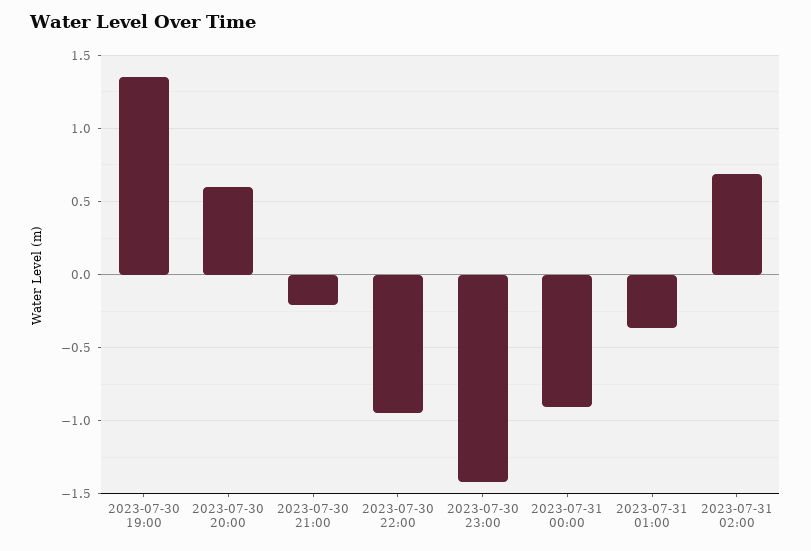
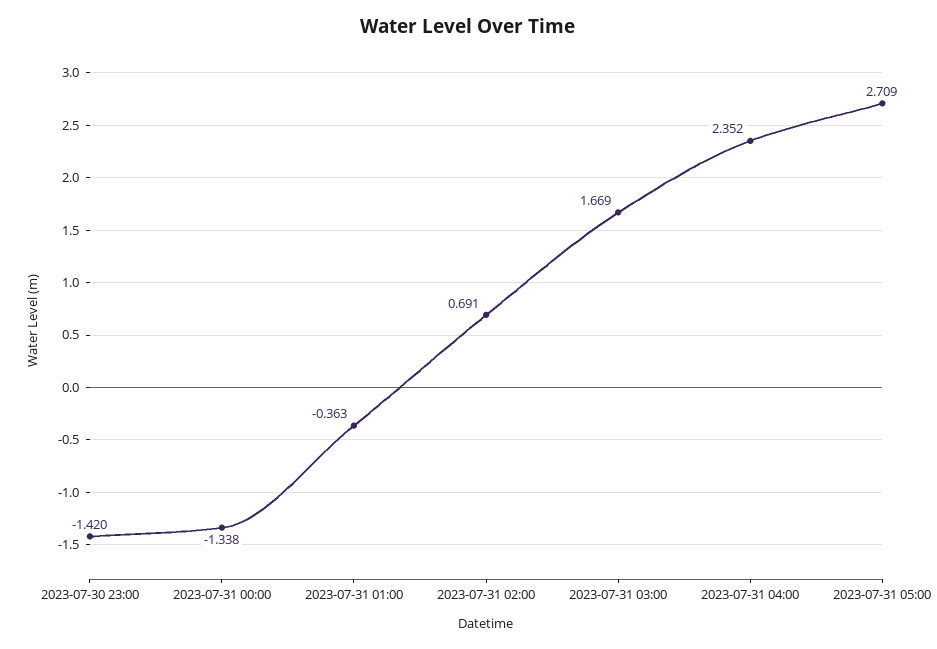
2023-07-30 19:00: 1.35 -> none
2023-07-30 20:00: 0.6 -> none
2023-07-30 21:00: -0.2 -> none
2023-07-30 22:00: -0.95 -> none
2023-07-31 00:00: -0.9 -> -1.338
2023-07-31 03:00: none -> 1.669
2023-07-31 04:00: none -> 2.352
2023-07-31 05:00: none -> 2.709

